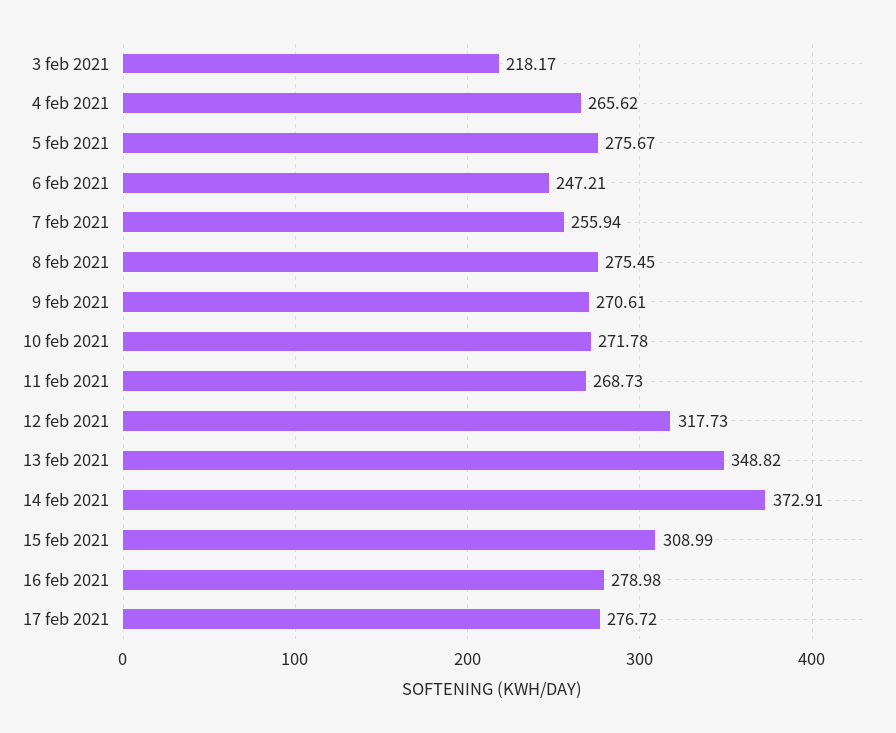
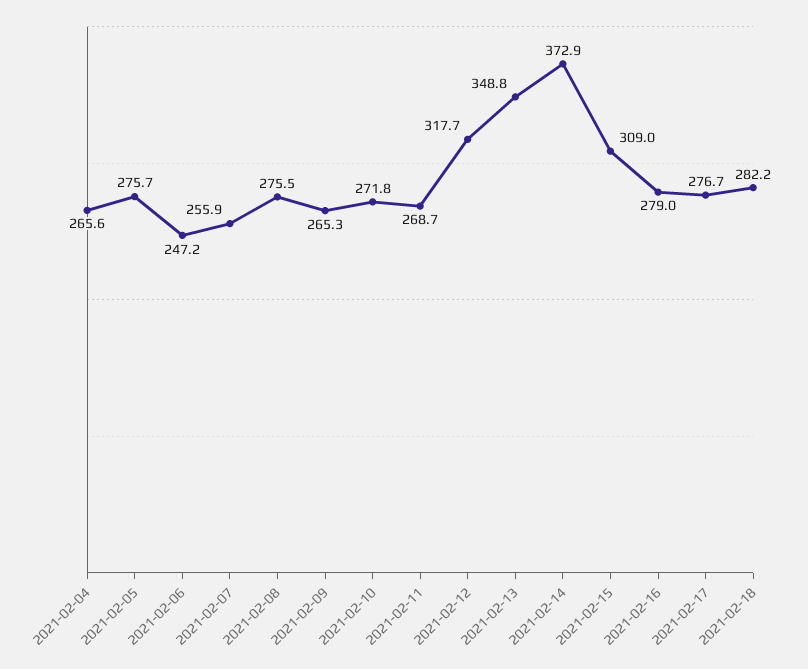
3 feb 2021: 218.17 -> none
9 feb 2021: 270.61 -> 265.3
2021-02-18: none -> 282.2

